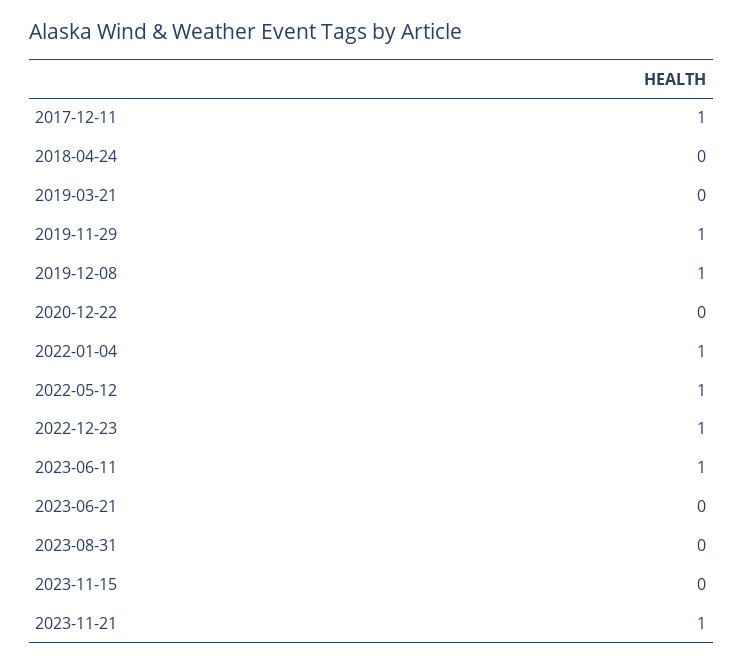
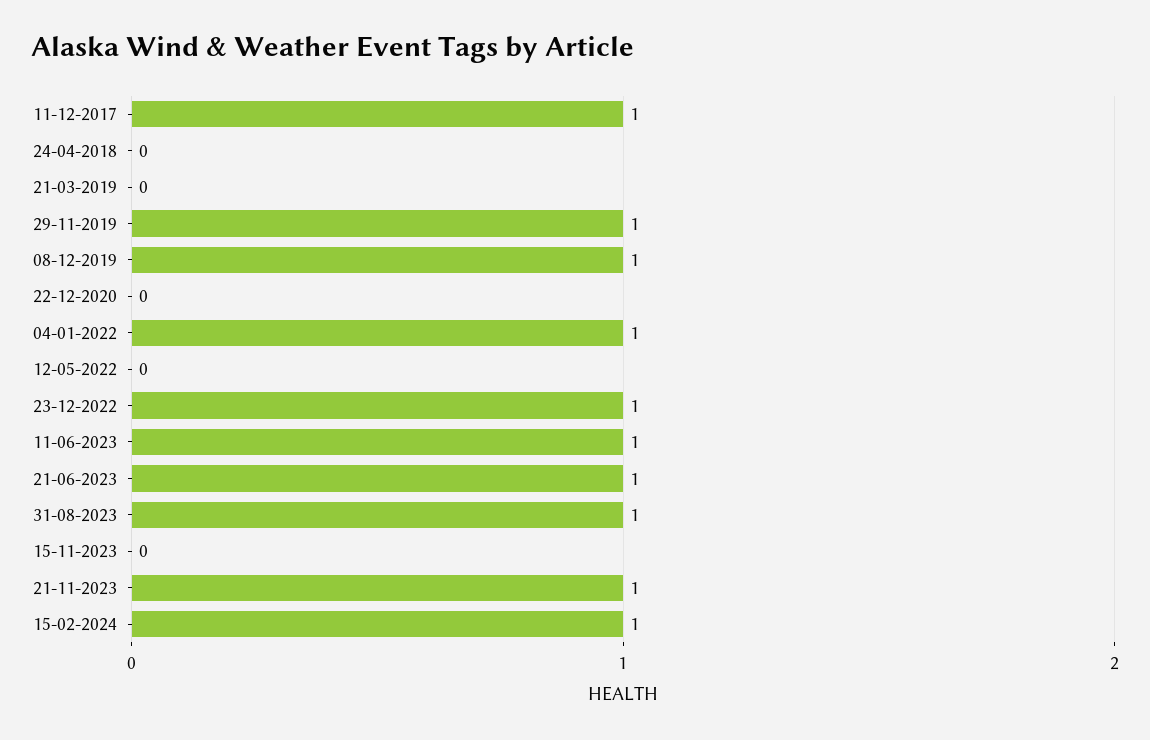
2022-05-12: 1 -> 0
2023-06-21: 0 -> 1
2023-08-31: 0 -> 1
15-02-2024: none -> 1

